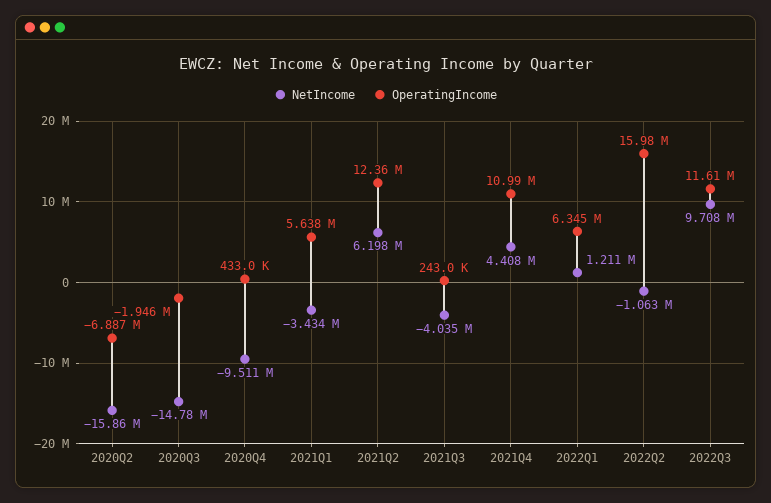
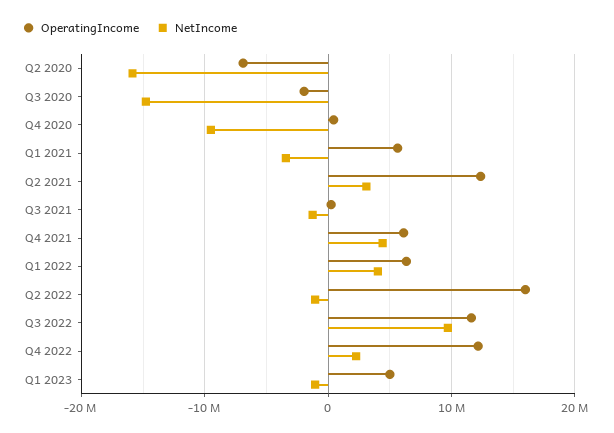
NetIncome, 2021Q2: 6198000 -> 3000000
NetIncome, 2021Q3: -4035000 -> -1000000
OperatingIncome, 2021Q4: 10990000 -> 6000000
NetIncome, 2022Q1: 1211000 -> 4000000
OperatingIncome, Q4 2022: none -> 12000000
NetIncome, Q4 2022: none -> 2000000
OperatingIncome, Q1 2023: none -> 5000000
NetIncome, Q1 2023: none -> -1000000

